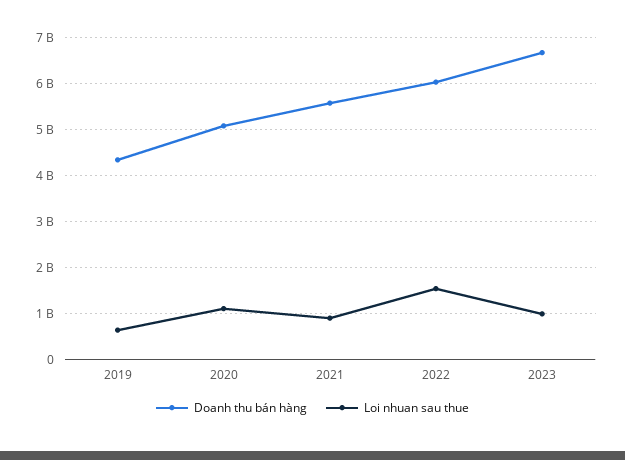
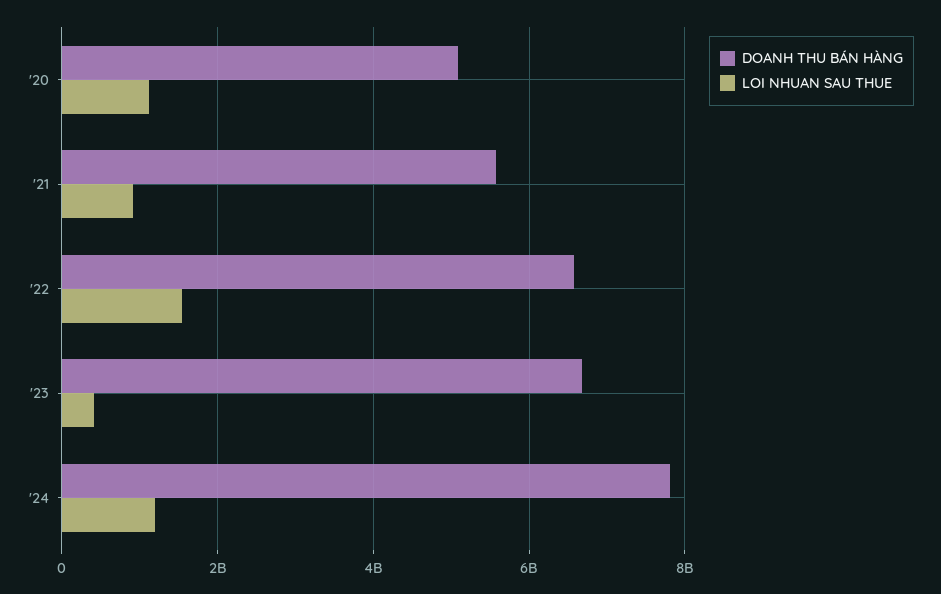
Doanh thu bán hàng, 2019: 4400000000 -> none
Loi nhuan sau thue, 2019: 600000000 -> none
Doanh thu bán hàng, 2022: 6000000000 -> 6600000000
Loi nhuan sau thue, 2023: 1000000000 -> 400000000
Doanh thu bán hàng, '24: none -> 7800000000
Loi nhuan sau thue, '24: none -> 1200000000

